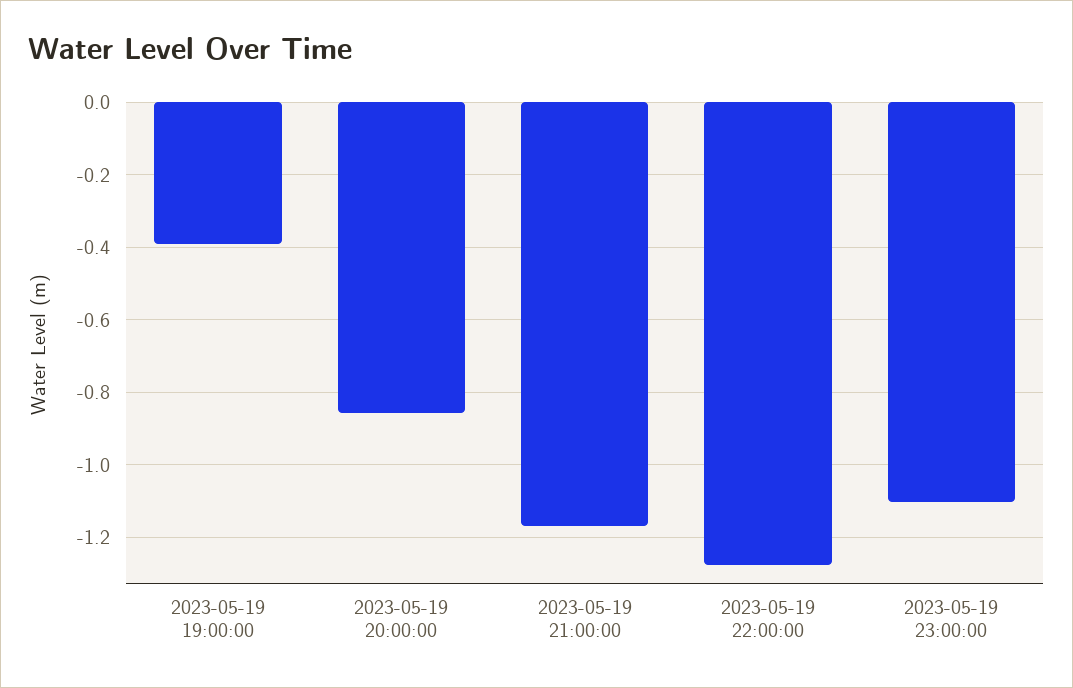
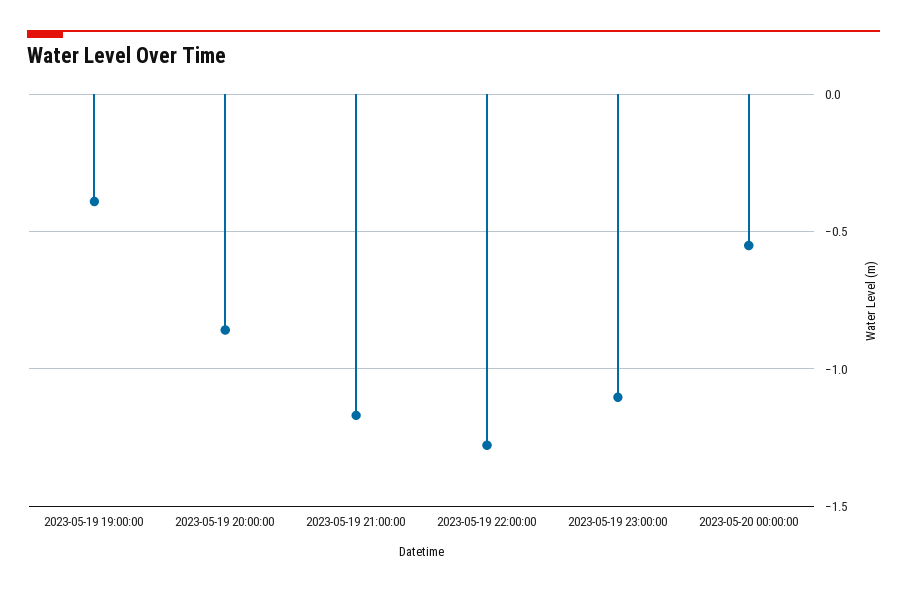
2023-05-20 00:00:00: none -> -0.55

